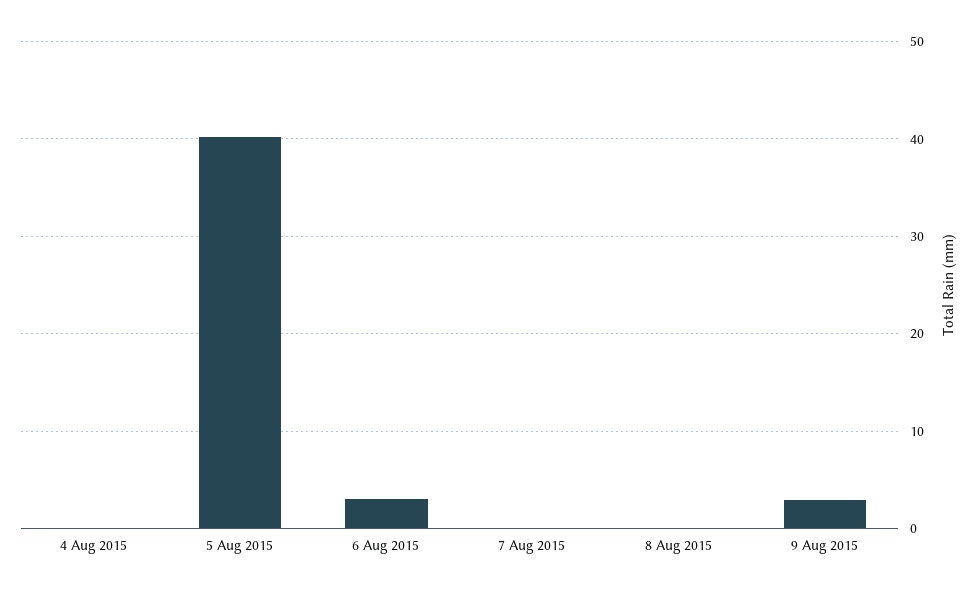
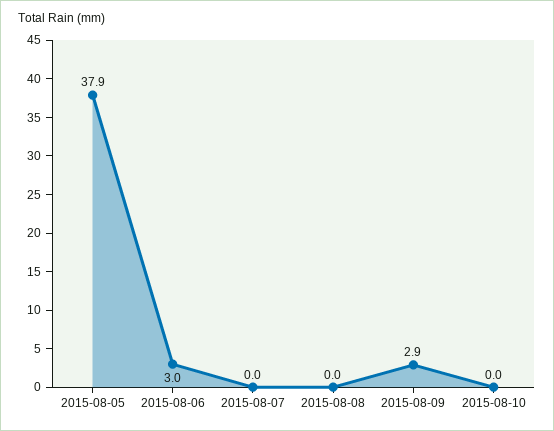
4 Aug 2015: 0 -> none
5 Aug 2015: 40 -> 37.9
2015-08-10: none -> 0

